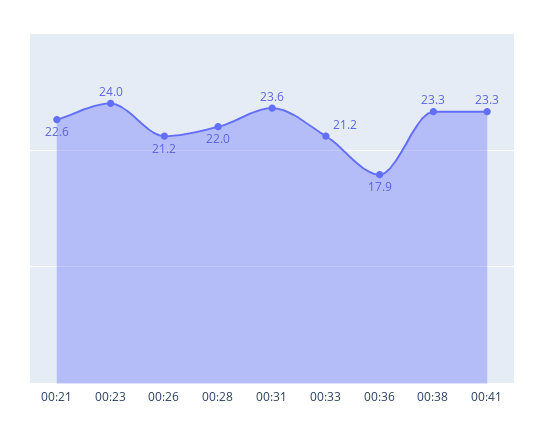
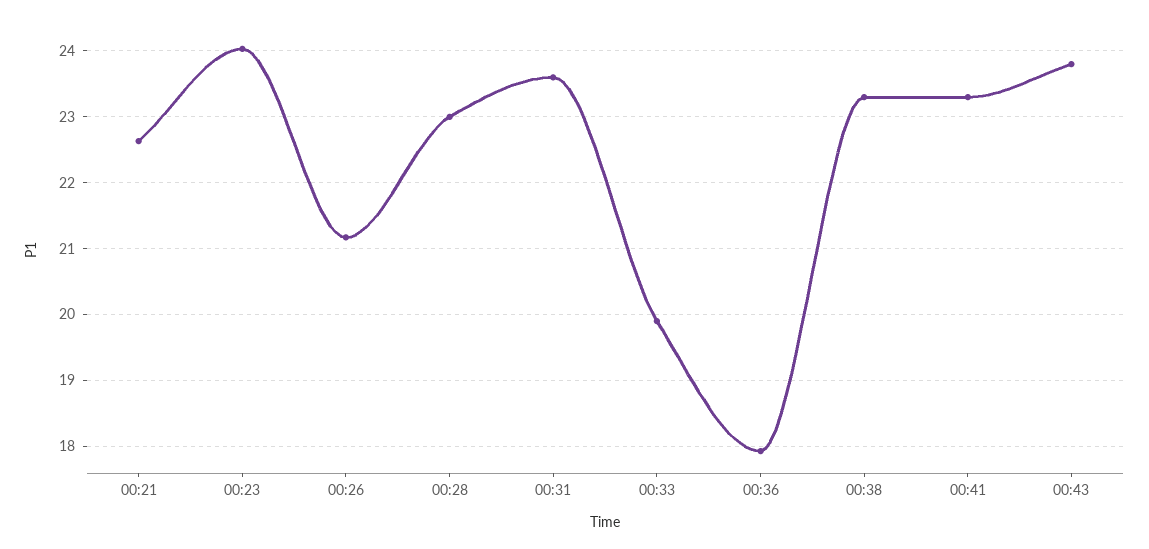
00:28: 22 -> 23
00:33: 21.2 -> 19.9
00:43: none -> 23.8

